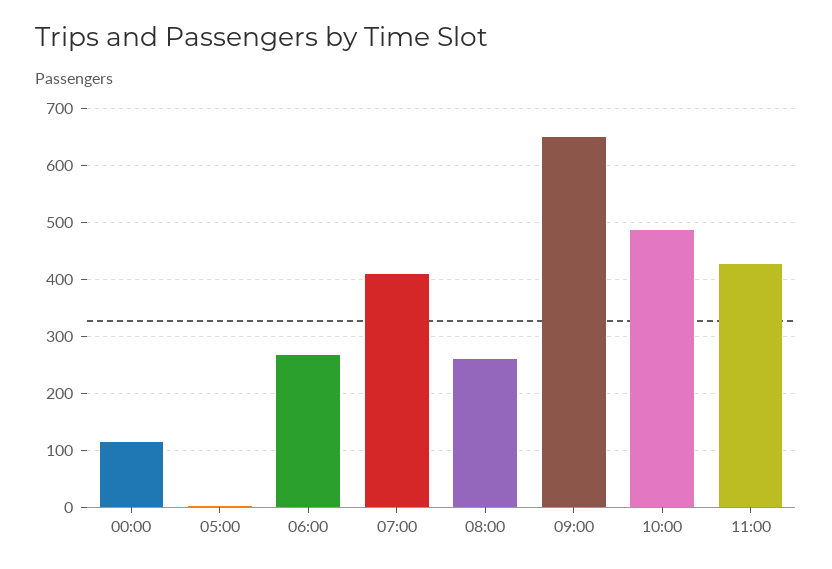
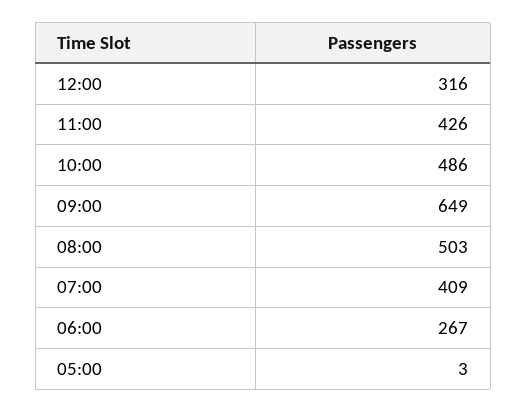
00:00: 120 -> none
08:00: 260 -> 503
12:00: none -> 316

